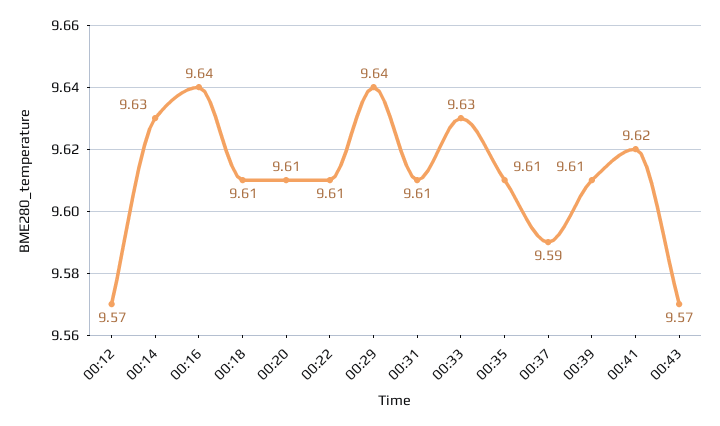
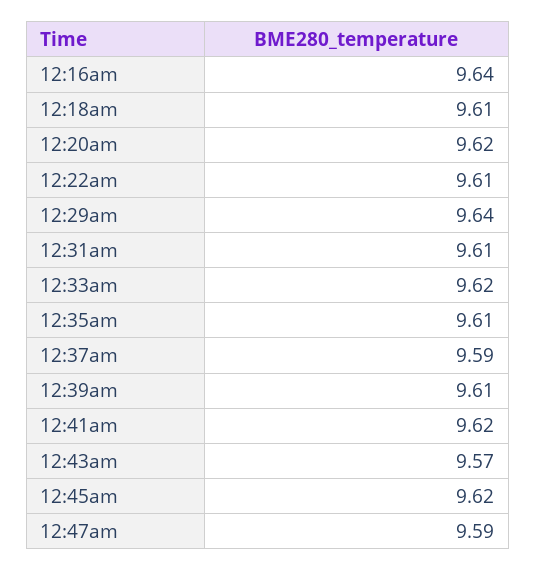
00:12: 9.57 -> none
00:14: 9.63 -> none
00:20: 9.61 -> 9.62
00:33: 9.63 -> 9.62
12:45am: none -> 9.62
12:47am: none -> 9.59

